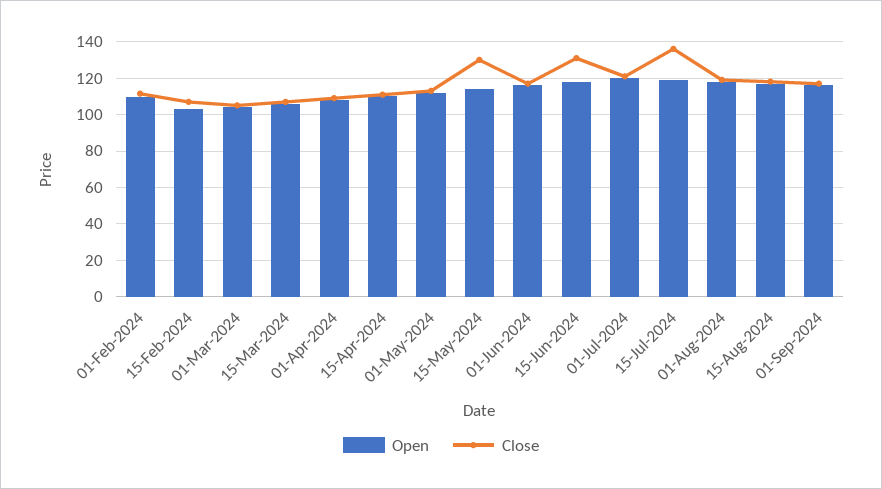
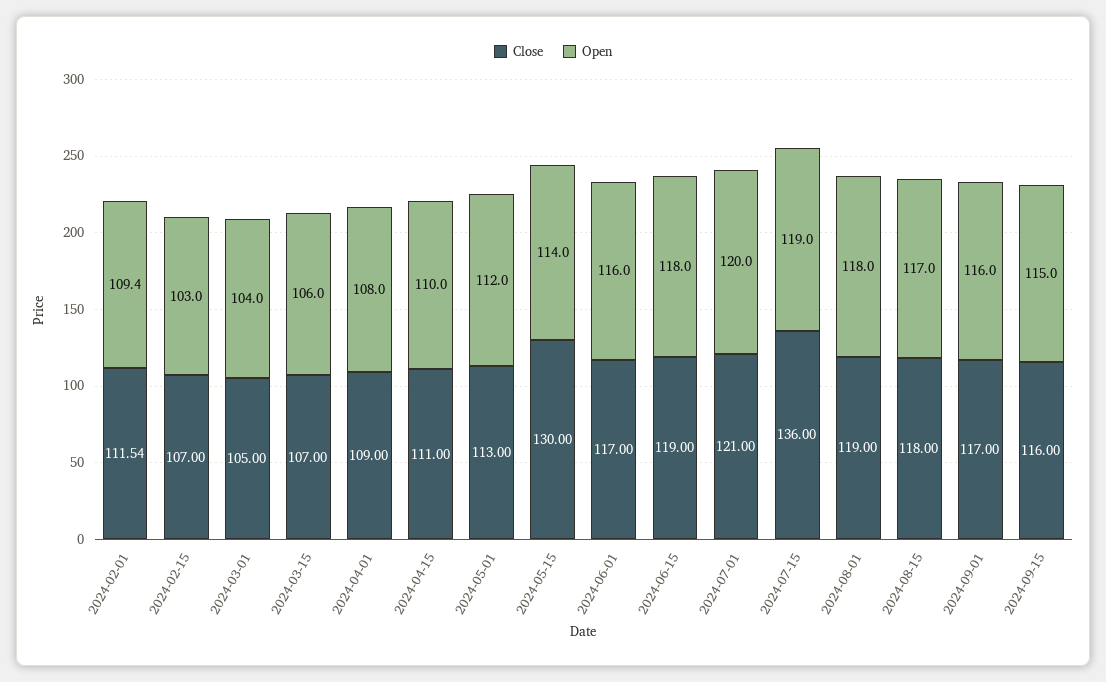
Close, 15-Jun-2024: 130 -> 119
Close, 2024-09-15: none -> 116
Open, 2024-09-15: none -> 115

